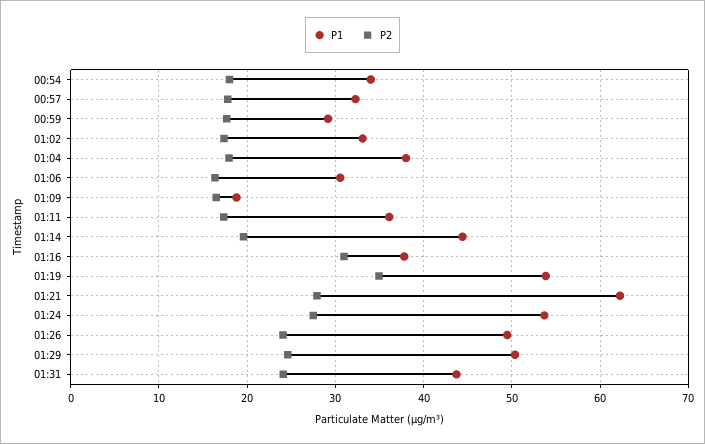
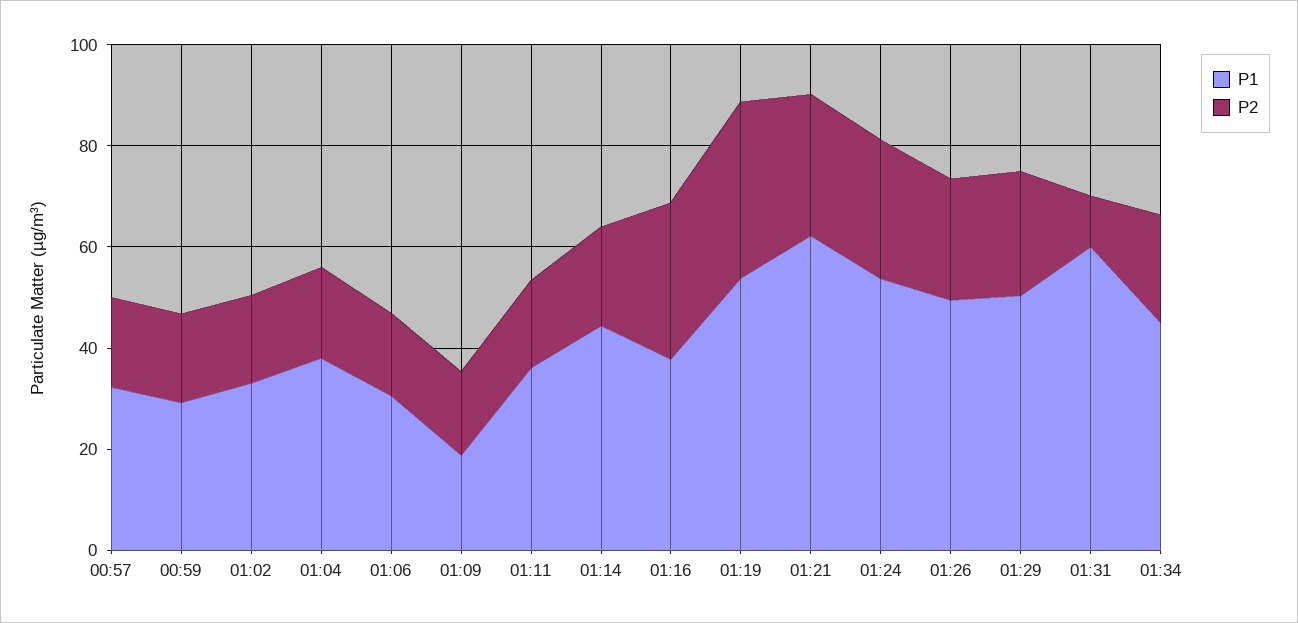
P1, 00:54: 34 -> none
P2, 00:54: 18 -> none
P1, 01:31: 44 -> 60
P2, 01:31: 24 -> 10
P1, 01:34: none -> 45
P2, 01:34: none -> 20

